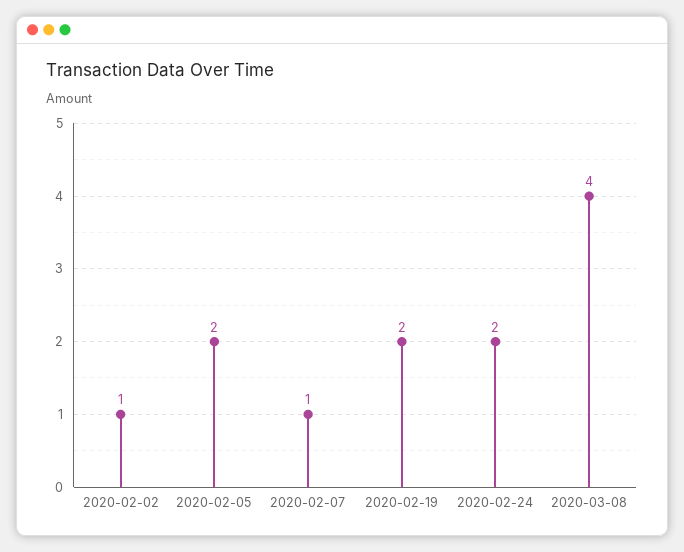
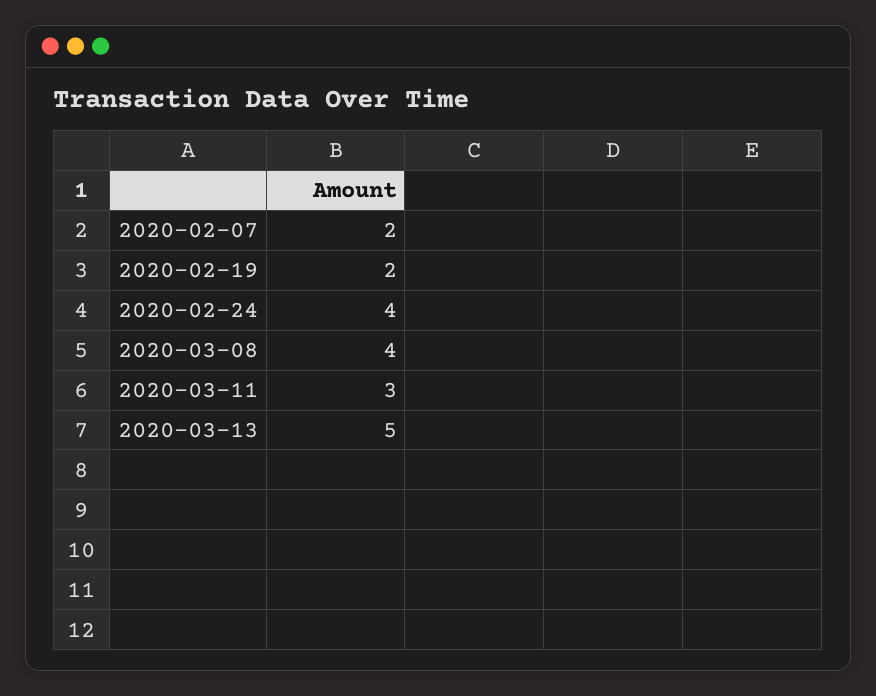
2020-02-02: 1 -> none
2020-02-05: 2 -> none
2020-02-07: 1 -> 2
2020-02-24: 2 -> 4
2020-03-11: none -> 3
2020-03-13: none -> 5

